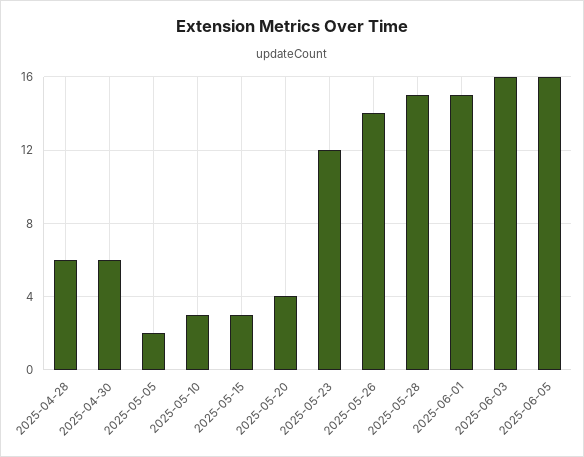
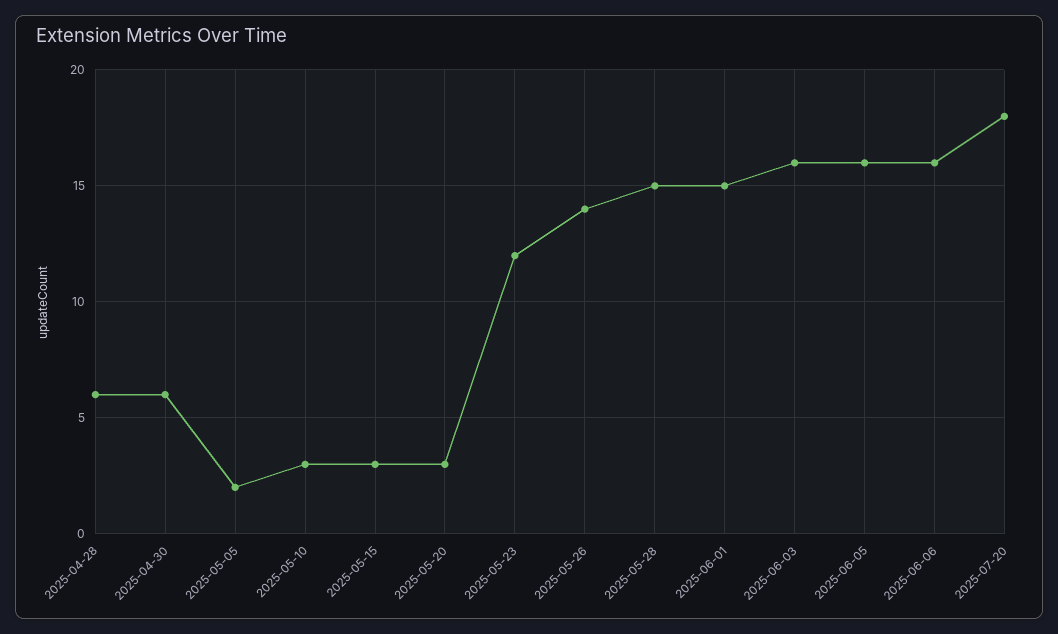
2025-05-20: 4 -> 3
2025-06-06: none -> 16
2025-07-20: none -> 18

